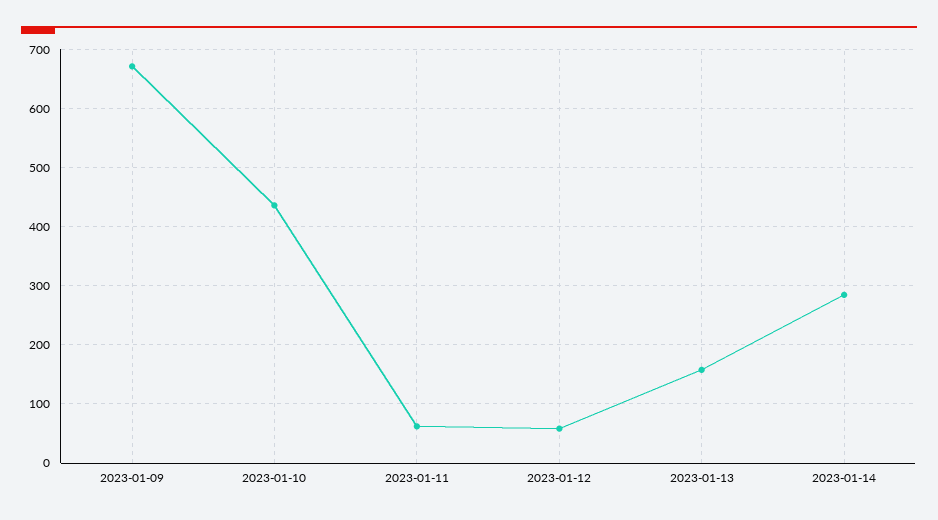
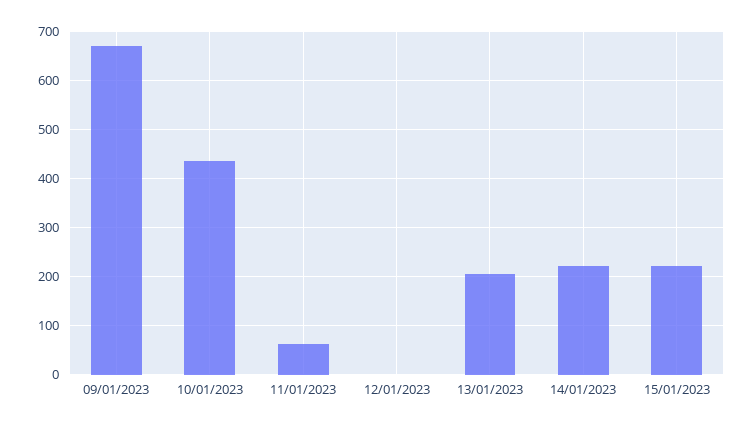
2023-01-12: 60 -> 0
2023-01-13: 160 -> 200
2023-01-14: 280 -> 220
15/01/2023: none -> 220

